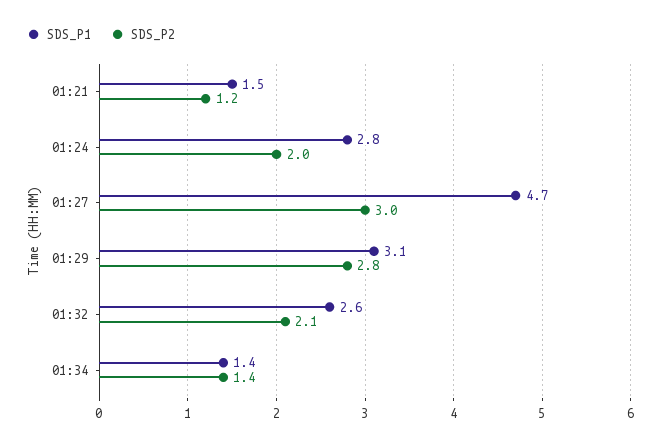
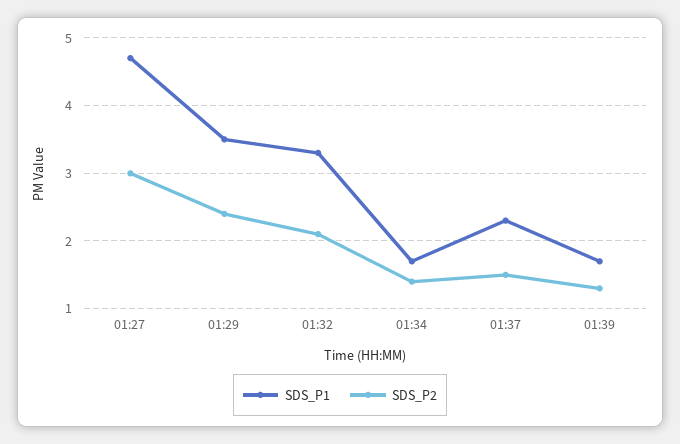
SDS_P1, 01:21: 1.5 -> none
SDS_P2, 01:21: 1.2 -> none
SDS_P1, 01:24: 2.8 -> none
SDS_P2, 01:24: 2 -> none
SDS_P1, 01:29: 3.1 -> 3.5
SDS_P2, 01:29: 2.8 -> 2.4
SDS_P1, 01:32: 2.6 -> 3.3
SDS_P1, 01:34: 1.4 -> 1.7
SDS_P1, 01:37: none -> 2.3
SDS_P2, 01:37: none -> 1.5
SDS_P1, 01:39: none -> 1.7
SDS_P2, 01:39: none -> 1.3

